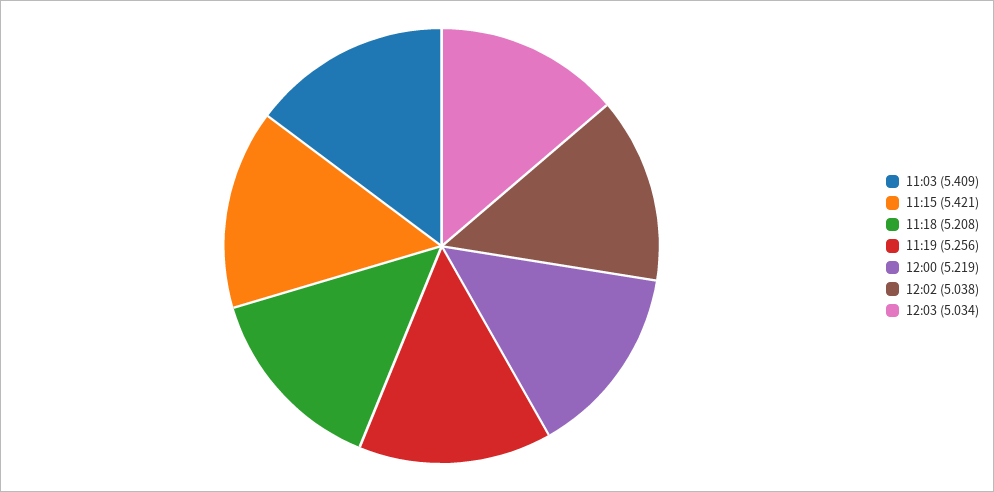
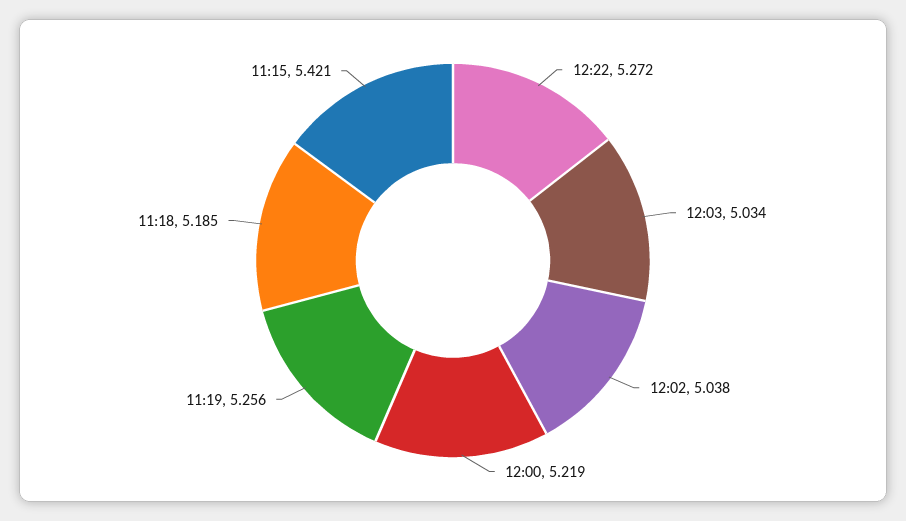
11:03: 5.409 -> none
11:18: 5.208 -> 5.185
12:22: none -> 5.272

